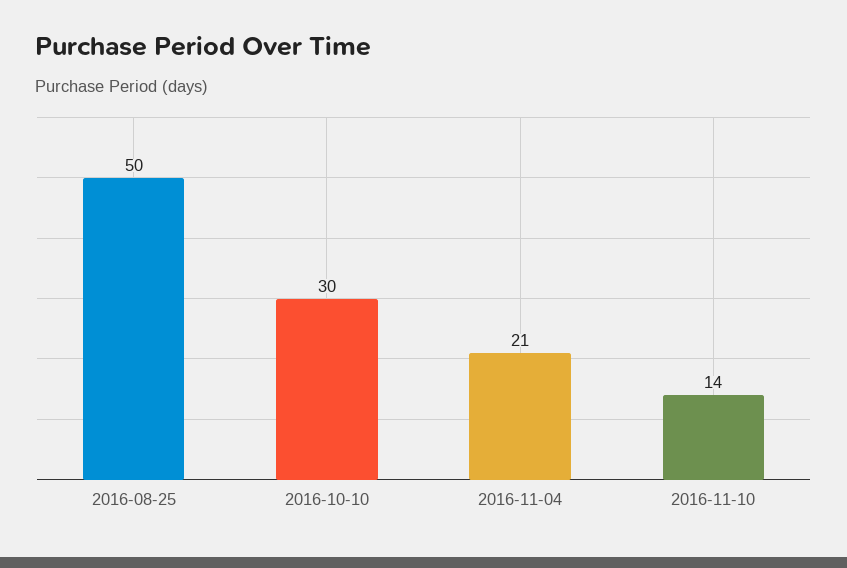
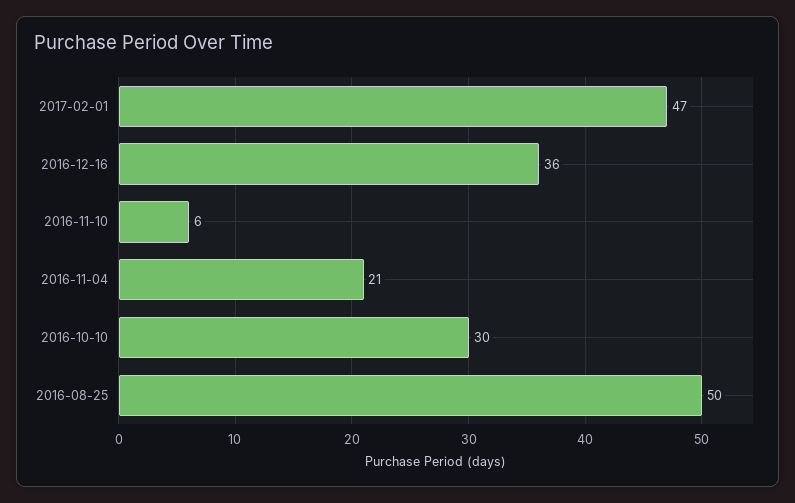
2016-11-10: 14 -> 6
2017-02-01: none -> 47
2016-12-16: none -> 36

